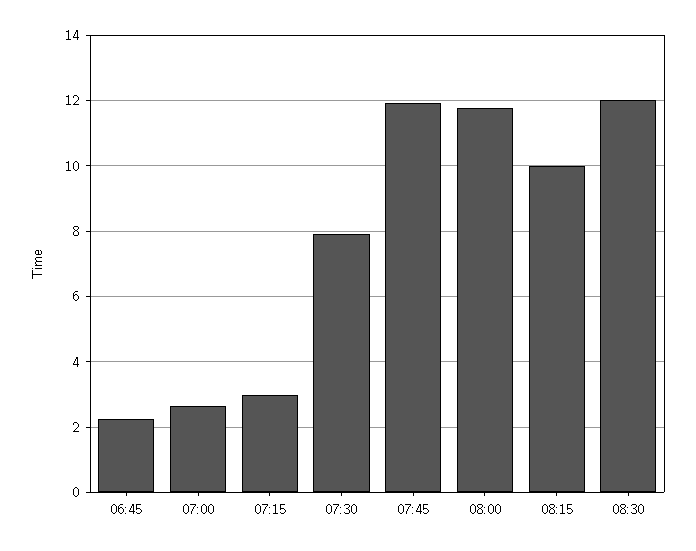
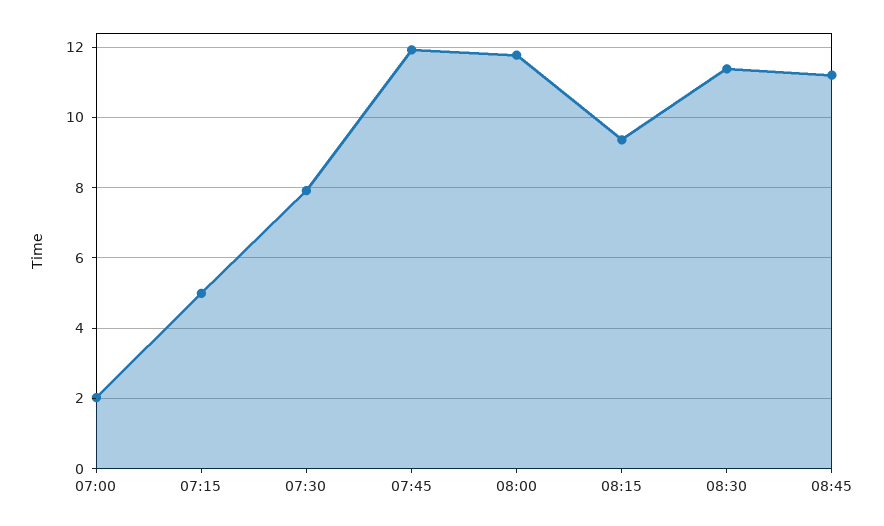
06:45: 2.2 -> none
07:00: 2.6 -> 2
07:15: 3 -> 5
08:15: 10 -> 9.4
08:30: 12 -> 11.4
08:45: none -> 11.2

